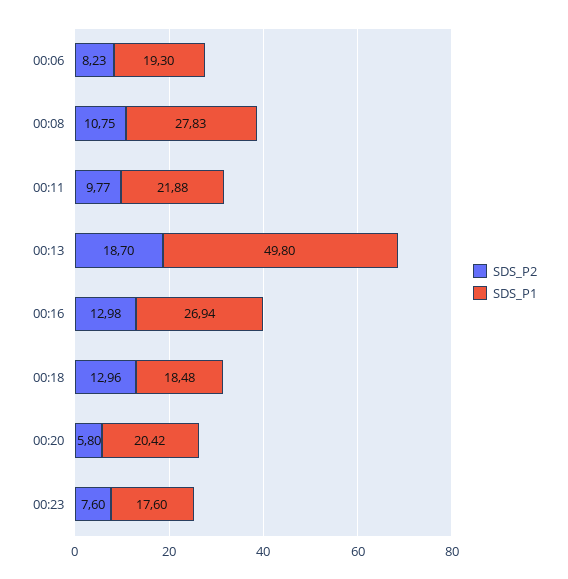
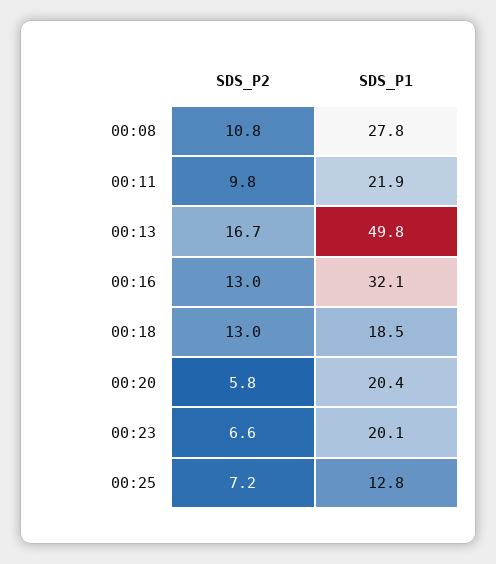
SDS_P2, 00:06: 8.23 -> none
SDS_P1, 00:06: 19.3 -> none
SDS_P2, 00:13: 18.7 -> 16.7
SDS_P1, 00:16: 26.94 -> 32.1
SDS_P2, 00:23: 7.6 -> 6.6
SDS_P1, 00:23: 17.6 -> 20.1
SDS_P2, 00:25: none -> 7.2
SDS_P1, 00:25: none -> 12.8

